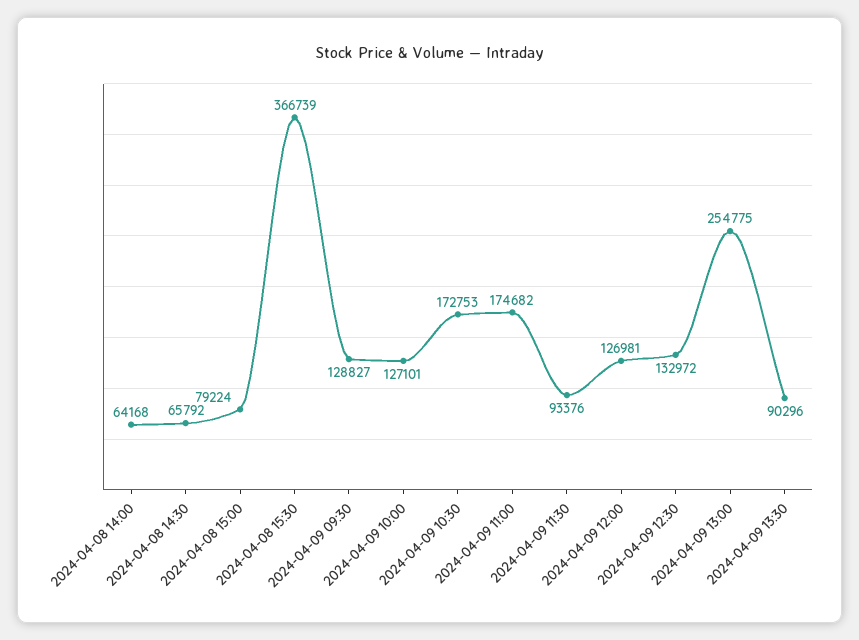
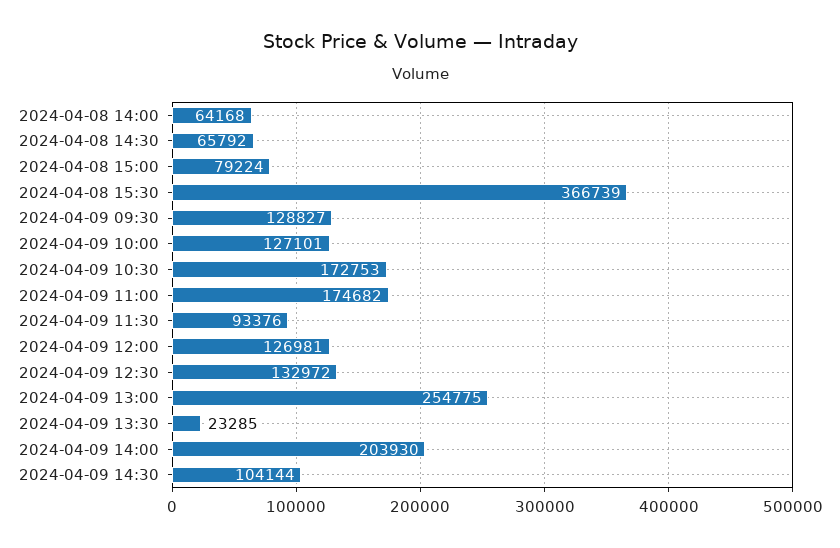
2024-04-09 13:30: 90296 -> 23285
2024-04-09 14:00: none -> 203930
2024-04-09 14:30: none -> 104144

